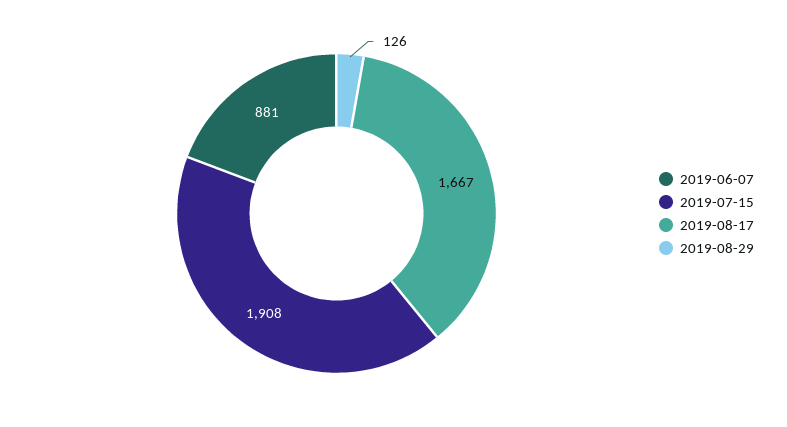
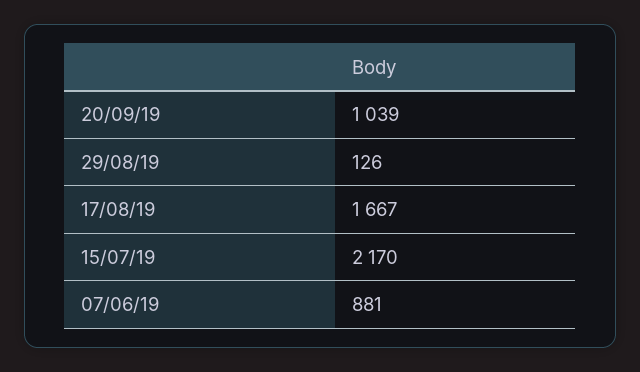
2019-07-15: 1908 -> 2170
20/09/19: none -> 1039

